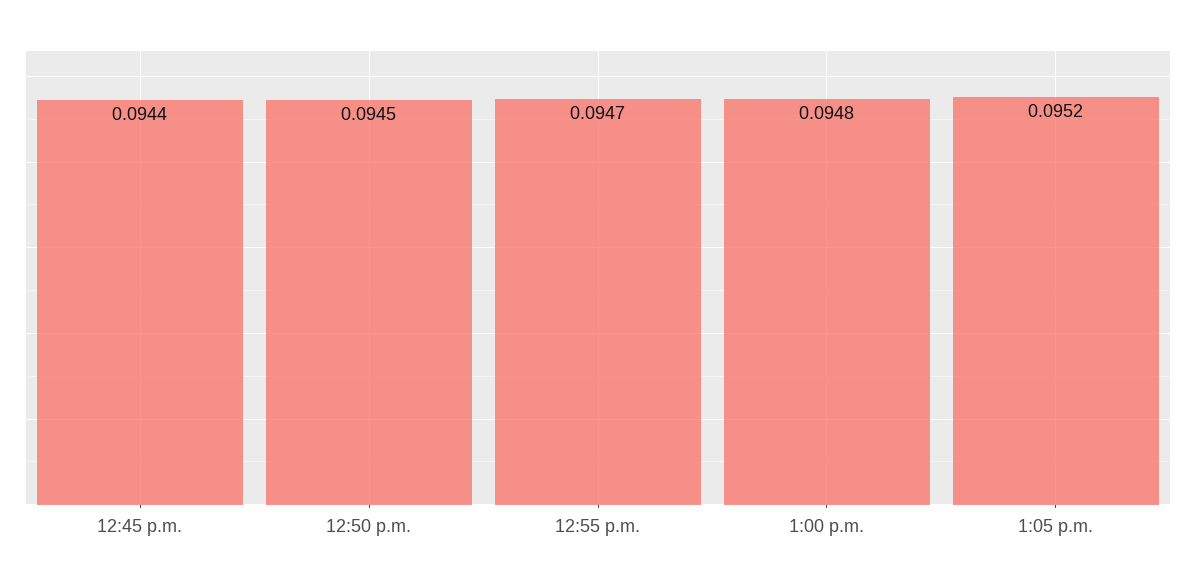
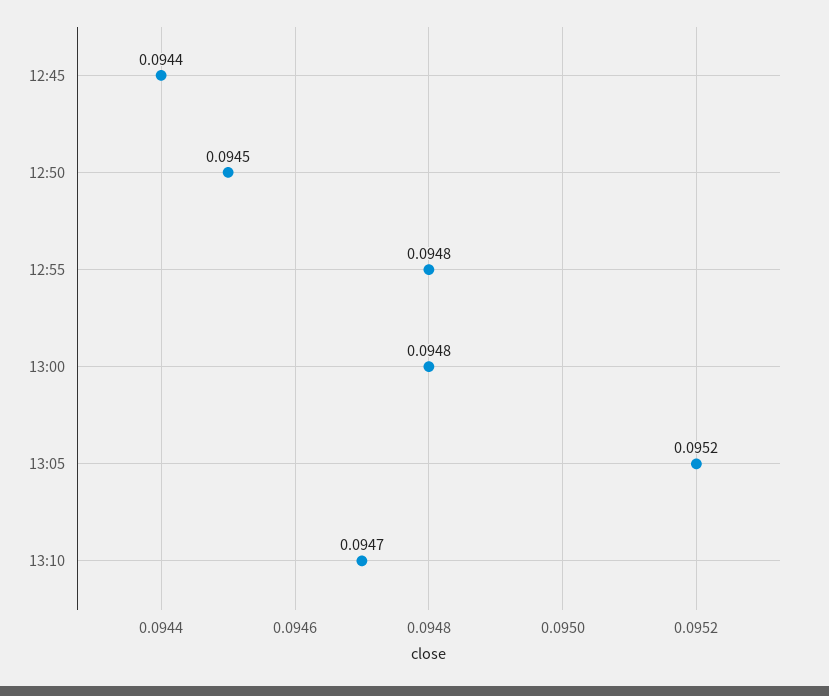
12:55 p.m.: 0.0947 -> 0.0948
13:10: none -> 0.0947

